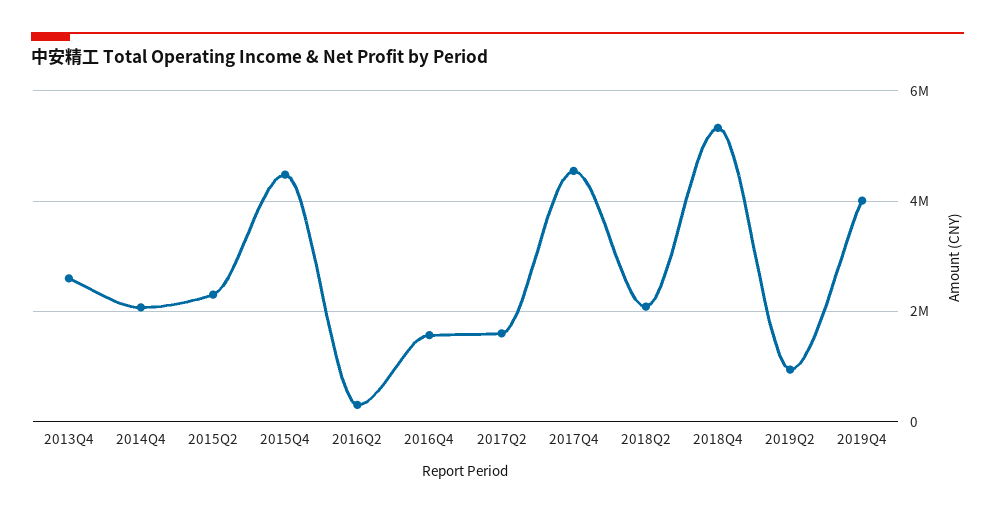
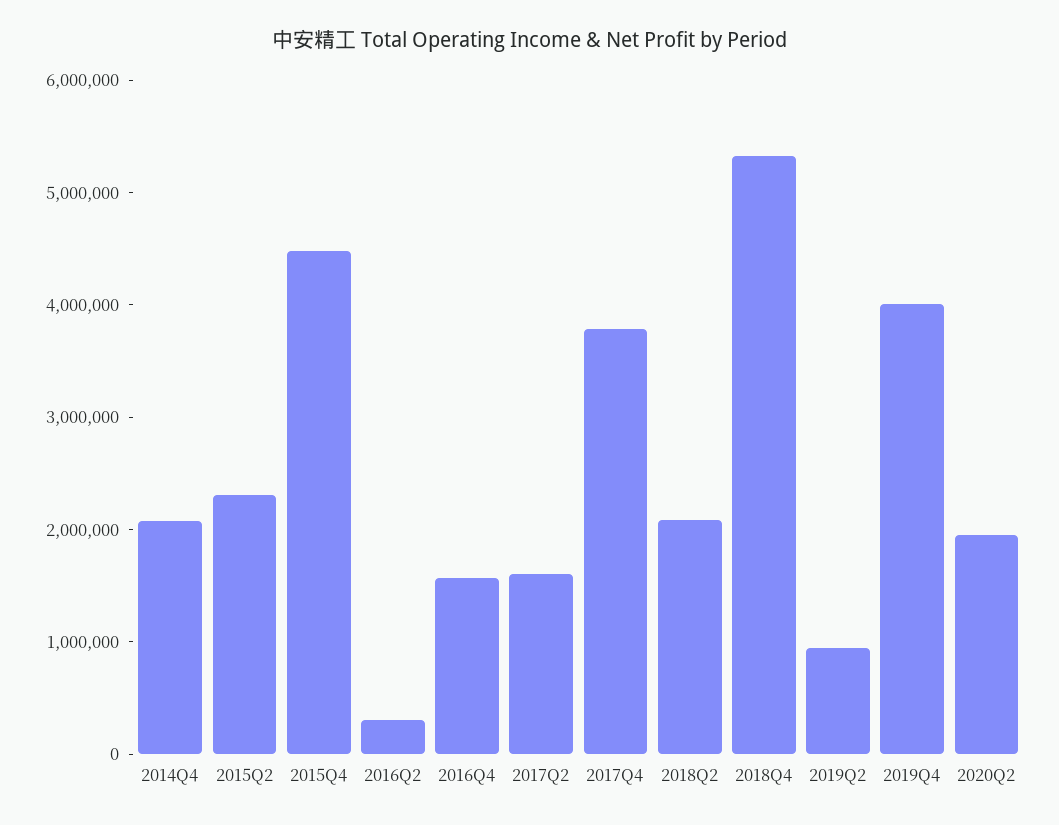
2013Q4: 2600000 -> none
2017Q4: 4600000 -> 3800000
2020Q2: none -> 2000000

